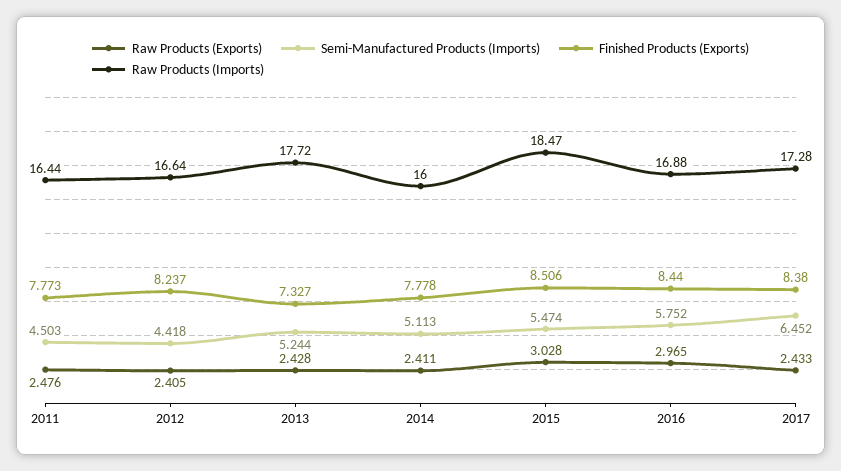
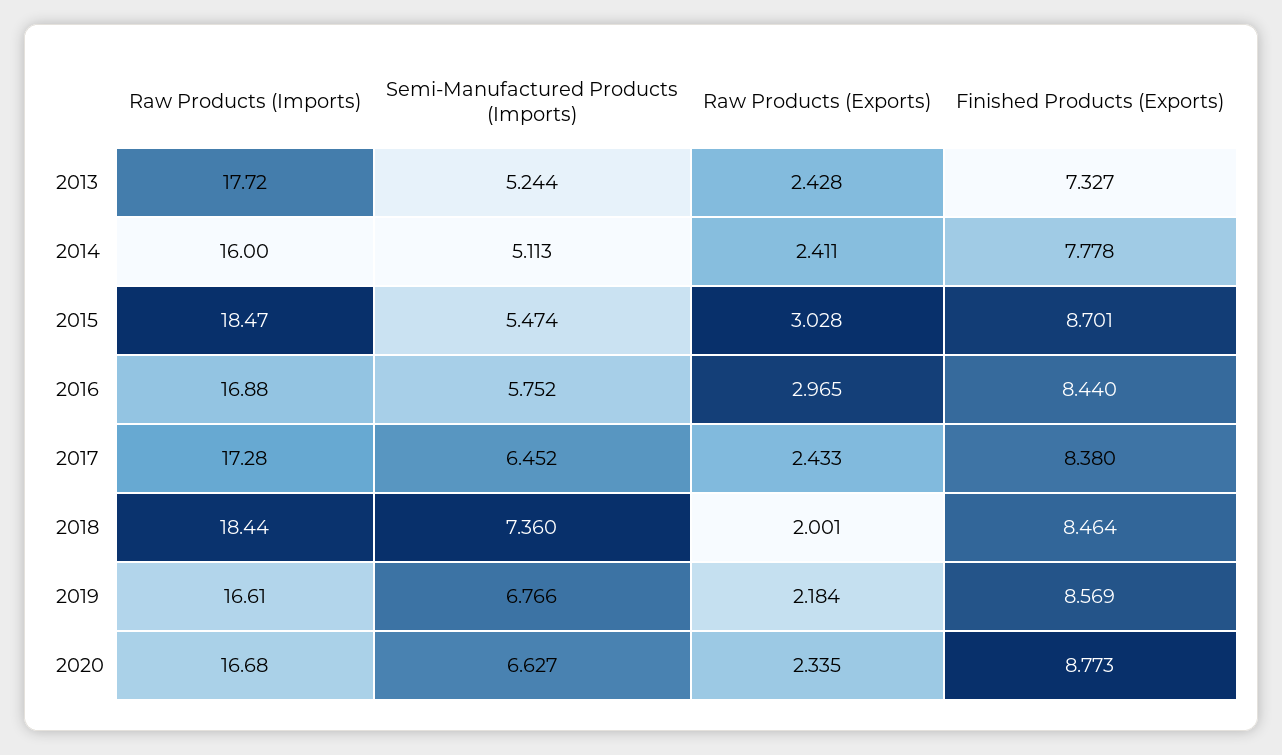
Raw Products (Exports), 2011: 2.476 -> none
Semi-Manufactured Products (Imports), 2011: 4.503 -> none
Finished Products (Exports), 2011: 7.773 -> none
Raw Products (Imports), 2011: 16.44 -> none
Raw Products (Exports), 2012: 2.405 -> none
Semi-Manufactured Products (Imports), 2012: 4.418 -> none
Finished Products (Exports), 2012: 8.237 -> none
Raw Products (Imports), 2012: 16.64 -> none
Finished Products (Exports), 2015: 8.506 -> 8.701
Raw Products (Imports), 2018: none -> 18.44
Semi-Manufactured Products (Imports), 2018: none -> 7.36
Raw Products (Exports), 2018: none -> 2.001
Finished Products (Exports), 2018: none -> 8.464
Raw Products (Imports), 2019: none -> 16.61
Semi-Manufactured Products (Imports), 2019: none -> 6.766
Raw Products (Exports), 2019: none -> 2.184
Finished Products (Exports), 2019: none -> 8.569
Raw Products (Imports), 2020: none -> 16.68
Semi-Manufactured Products (Imports), 2020: none -> 6.627
Raw Products (Exports), 2020: none -> 2.335
Finished Products (Exports), 2020: none -> 8.773

